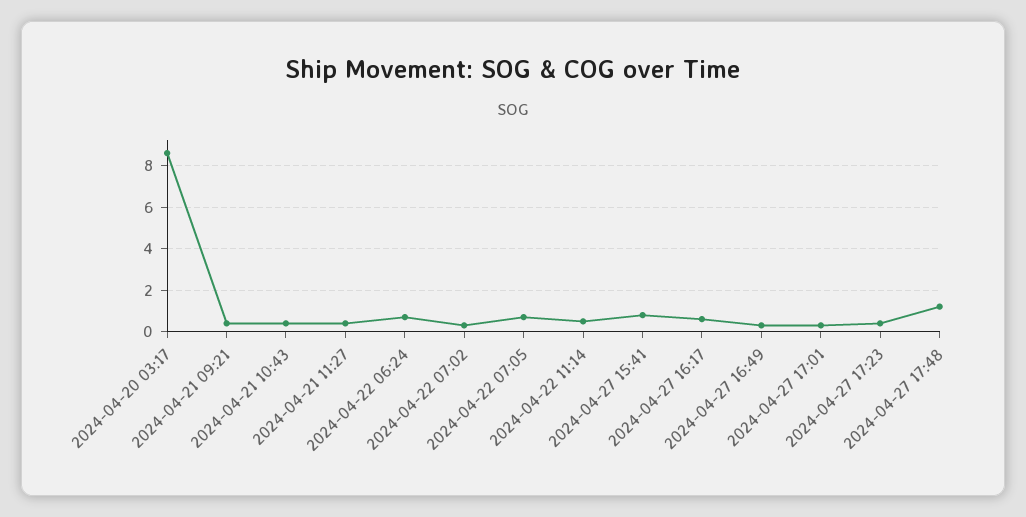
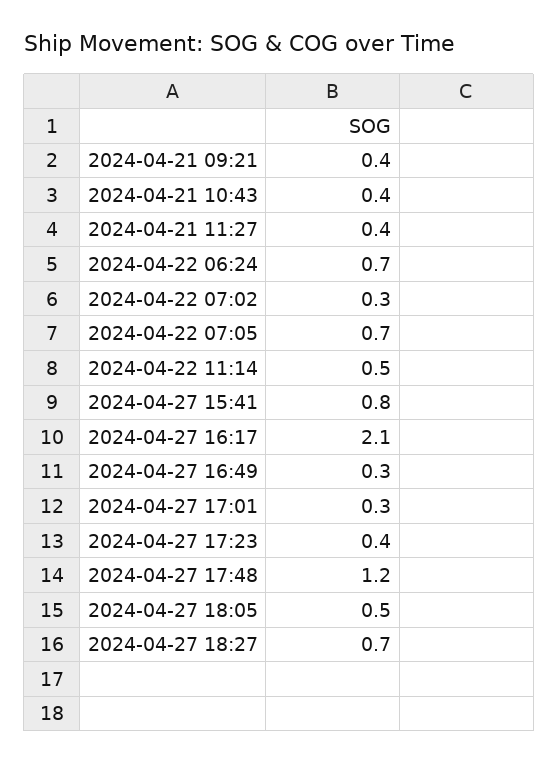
2024-04-20 03:17: 8.5 -> none
2024-04-27 16:17: 0.5 -> 2.1
2024-04-27 18:05: none -> 0.5
2024-04-27 18:27: none -> 0.7

